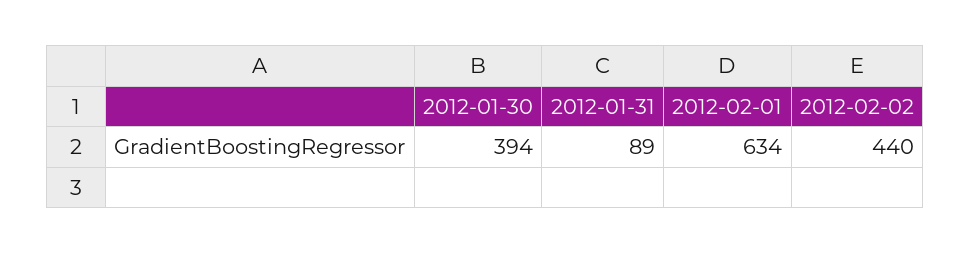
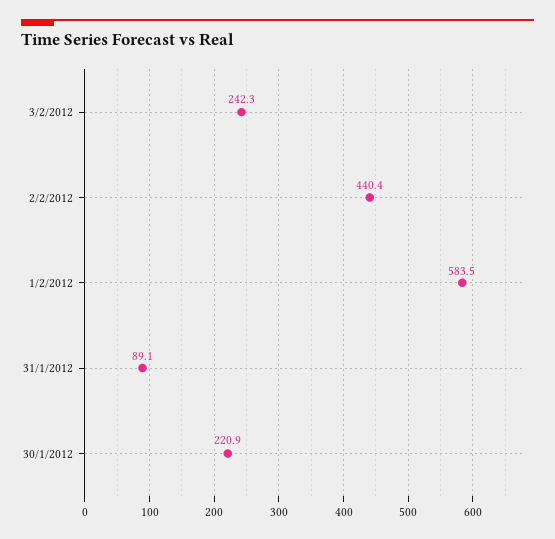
2012-01-30: 394 -> 220.9
2012-02-01: 634 -> 583.5
3/2/2012: none -> 242.3

